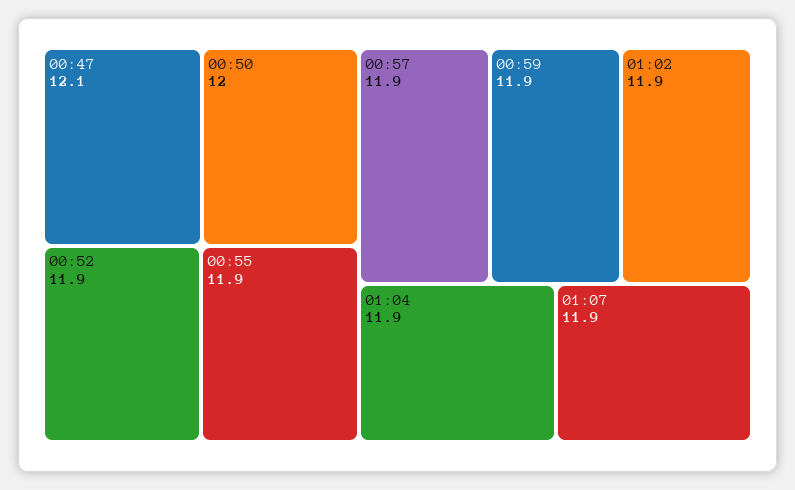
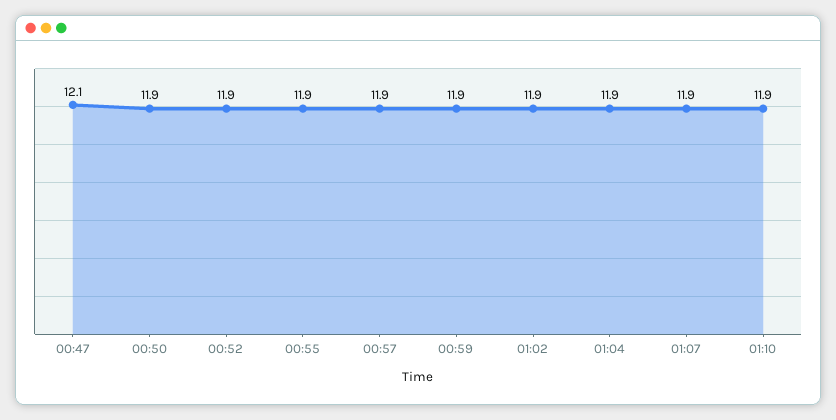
00:50: 12 -> 11.9
01:10: none -> 11.9

